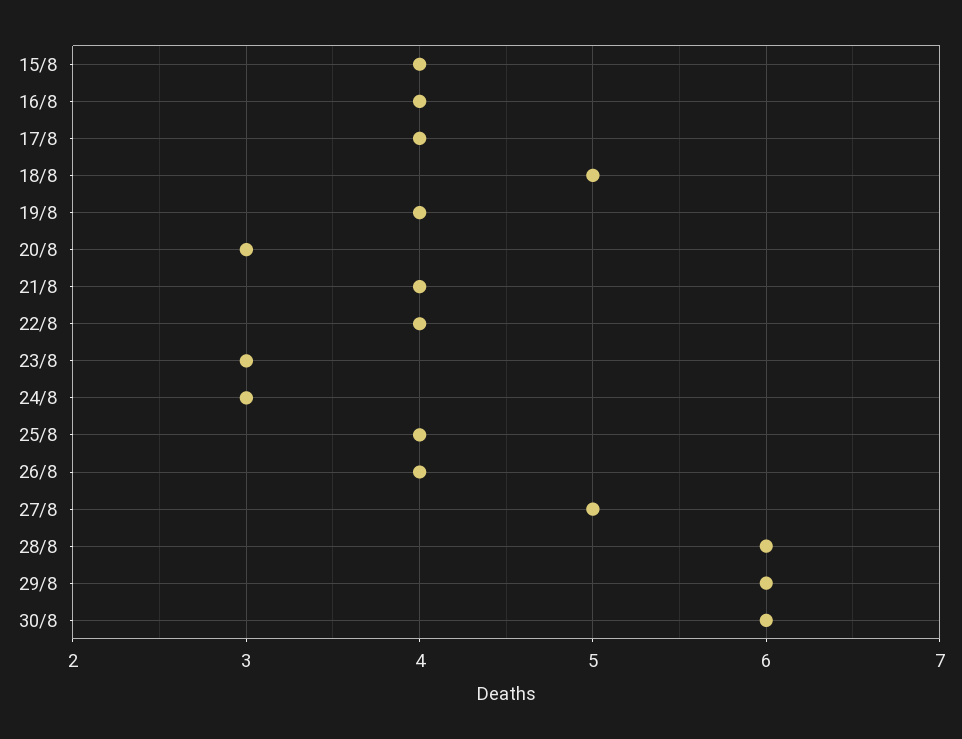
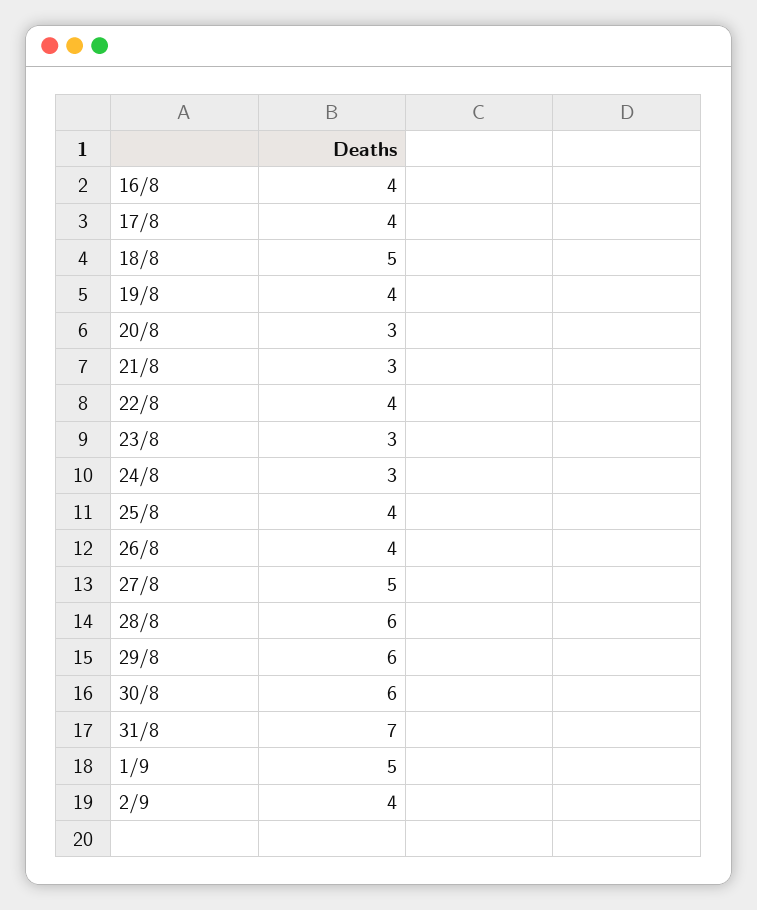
15/8: 4 -> none
21/8: 4 -> 3
31/8: none -> 7
1/9: none -> 5
2/9: none -> 4

